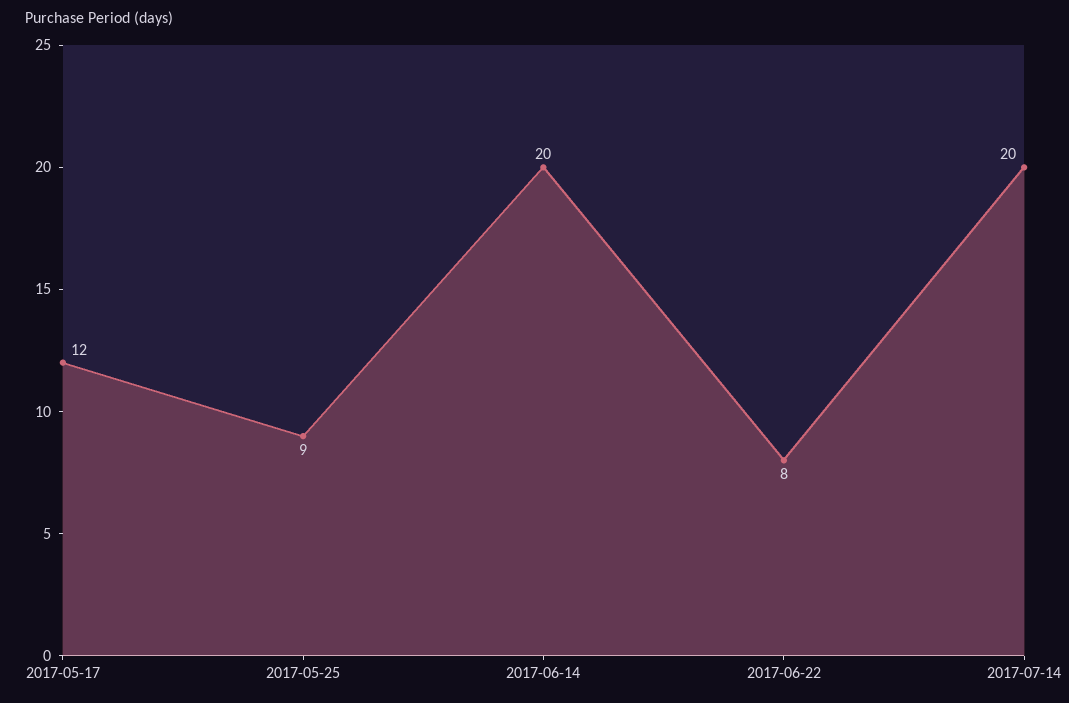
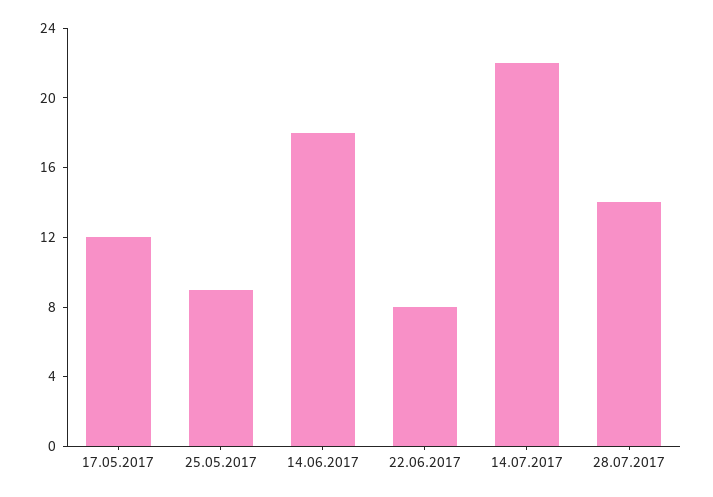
2017-06-14: 20 -> 18
2017-07-14: 20 -> 22
28.07.2017: none -> 14

